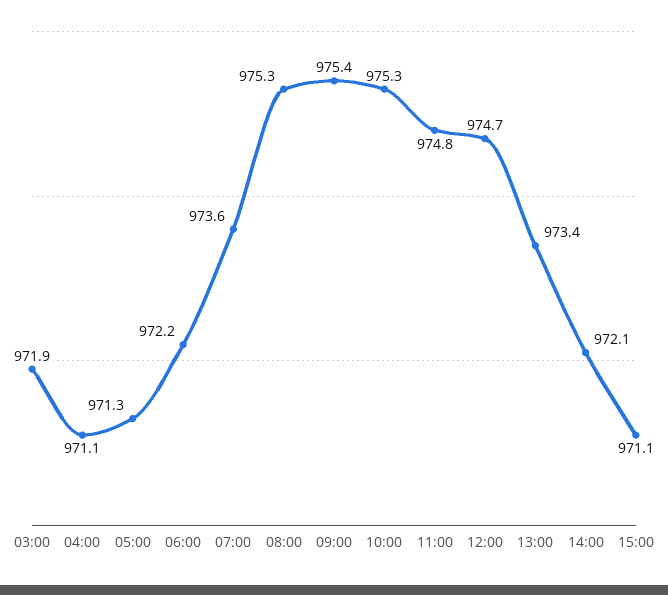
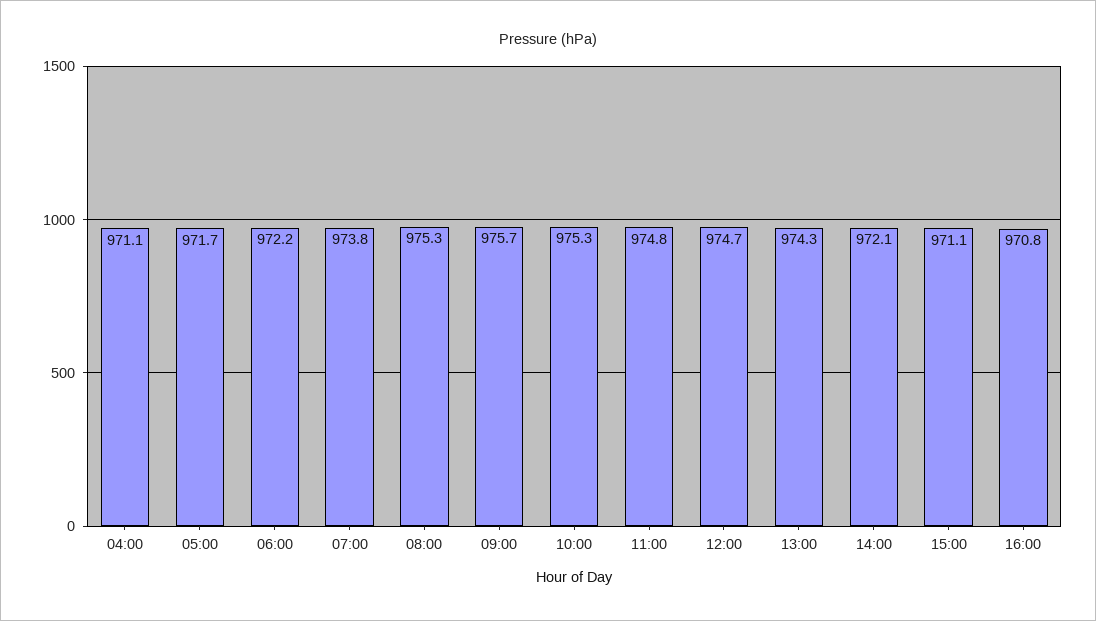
03:00: 971.9 -> none
05:00: 971.3 -> 971.7
07:00: 973.6 -> 973.8
09:00: 975.4 -> 975.7
13:00: 973.4 -> 974.3
16:00: none -> 970.8

